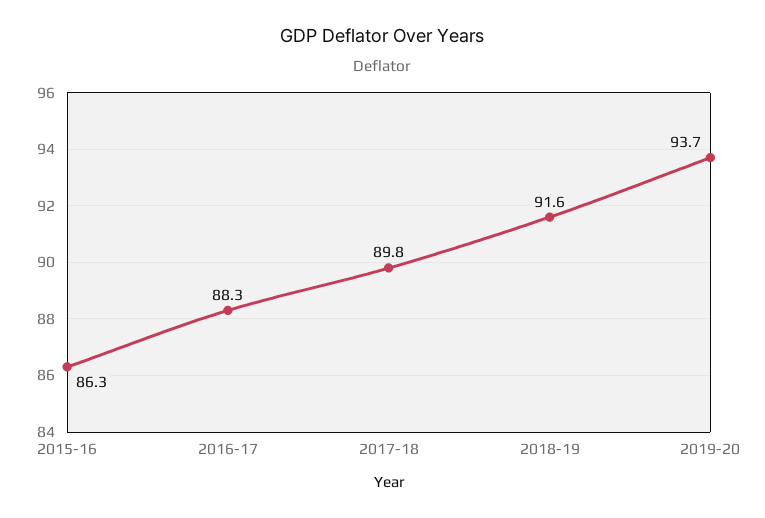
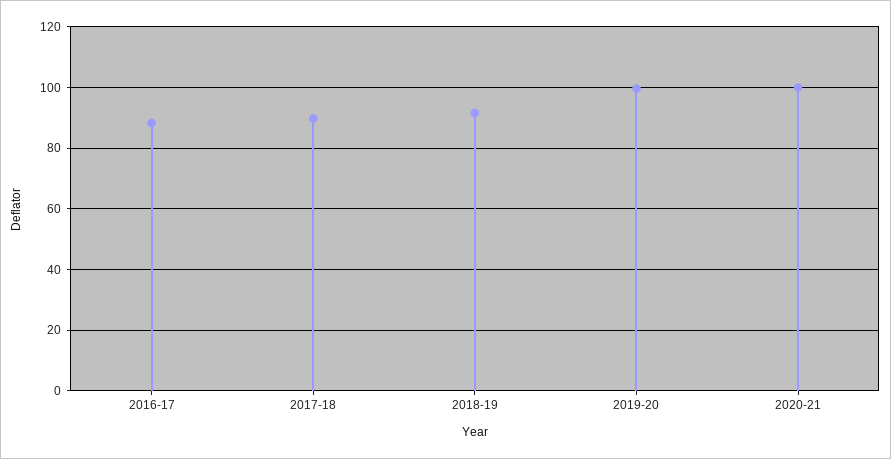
2015-16: 86.3 -> none
2019-20: 93.7 -> 100
2020-21: none -> 100

